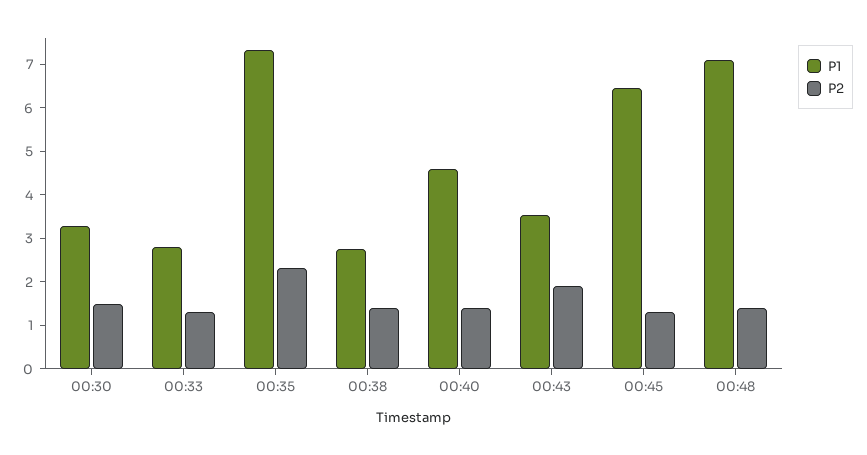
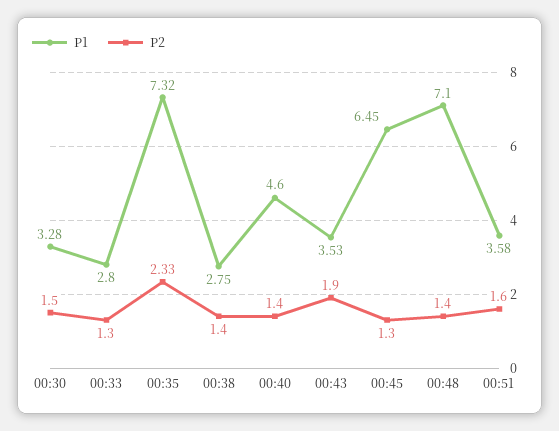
P1, 00:51: none -> 3.58
P2, 00:51: none -> 1.6

